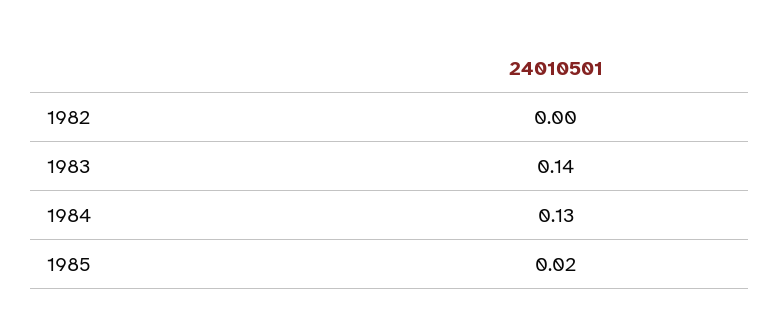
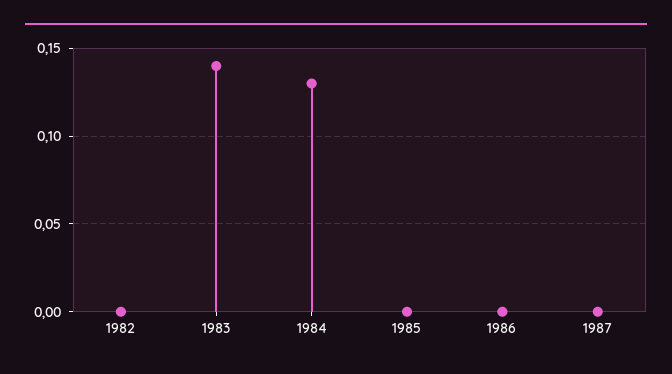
1985: 0.02 -> 0
1986: none -> 0
1987: none -> 0

